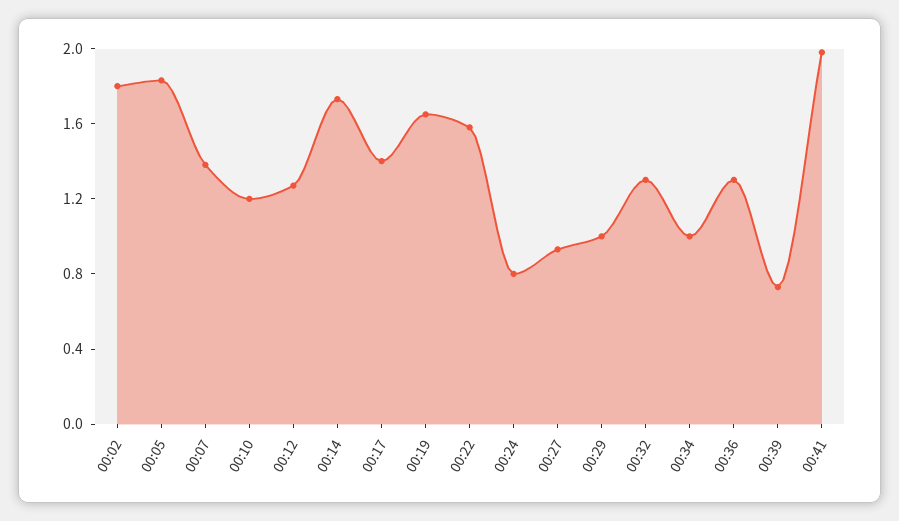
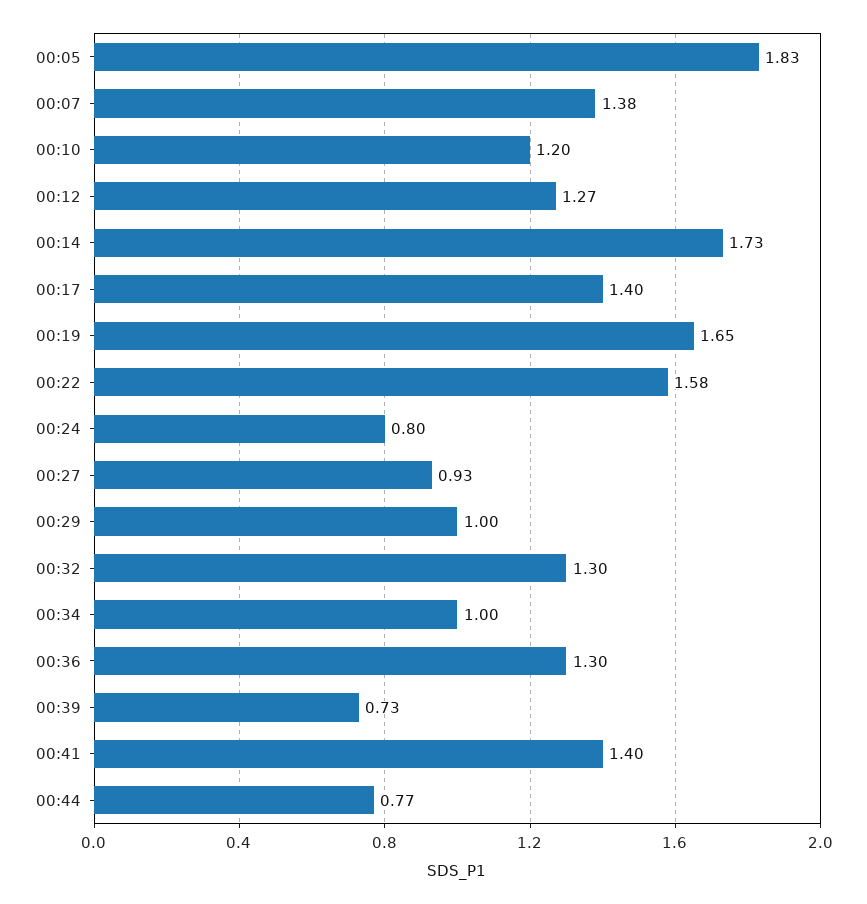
00:02: 1.8 -> none
00:41: 2 -> 1.4
00:44: none -> 0.77

